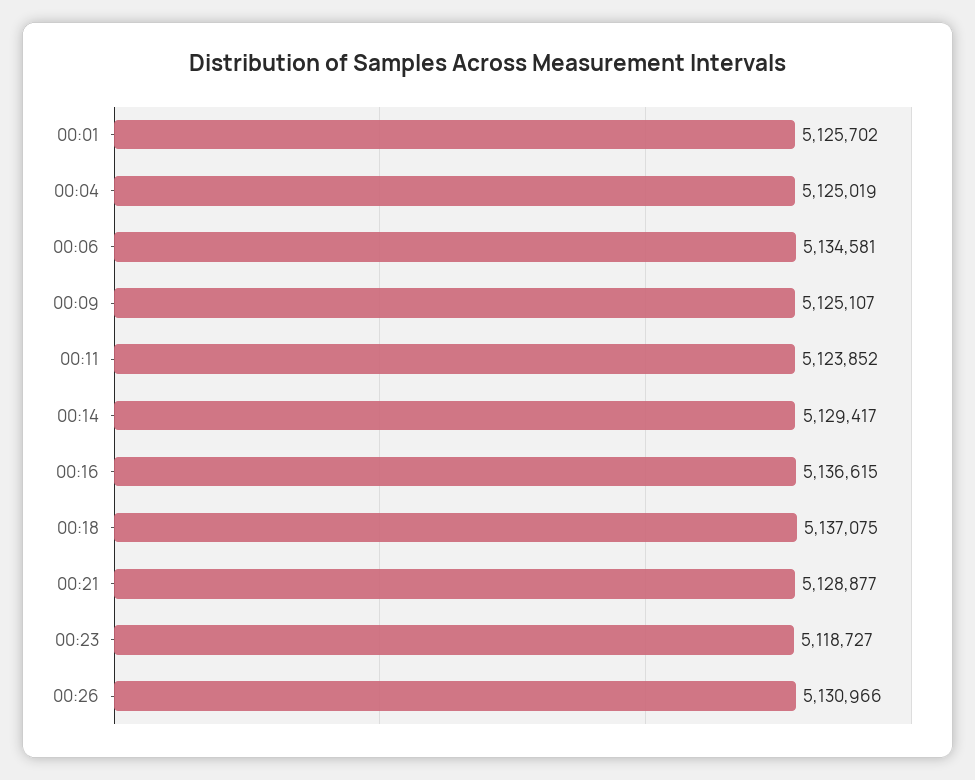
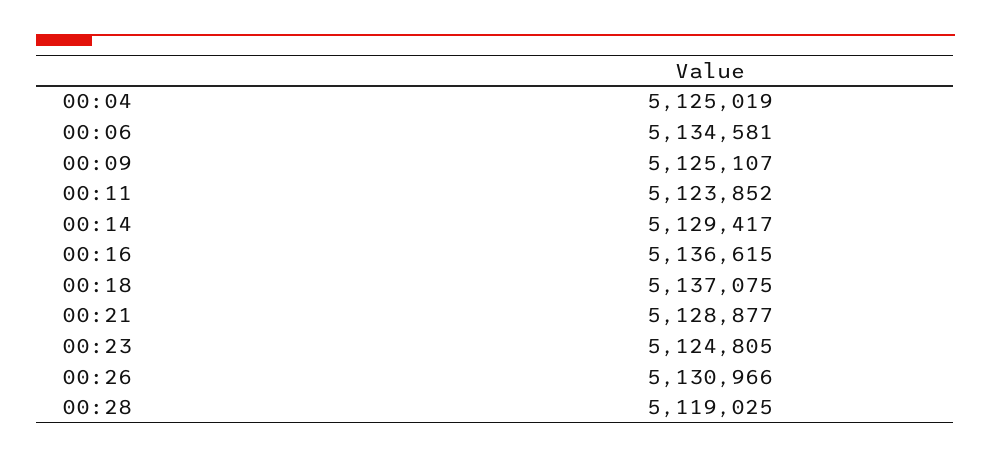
00:01: 5125702 -> none
00:23: 5118727 -> 5124805
00:28: none -> 5119025

